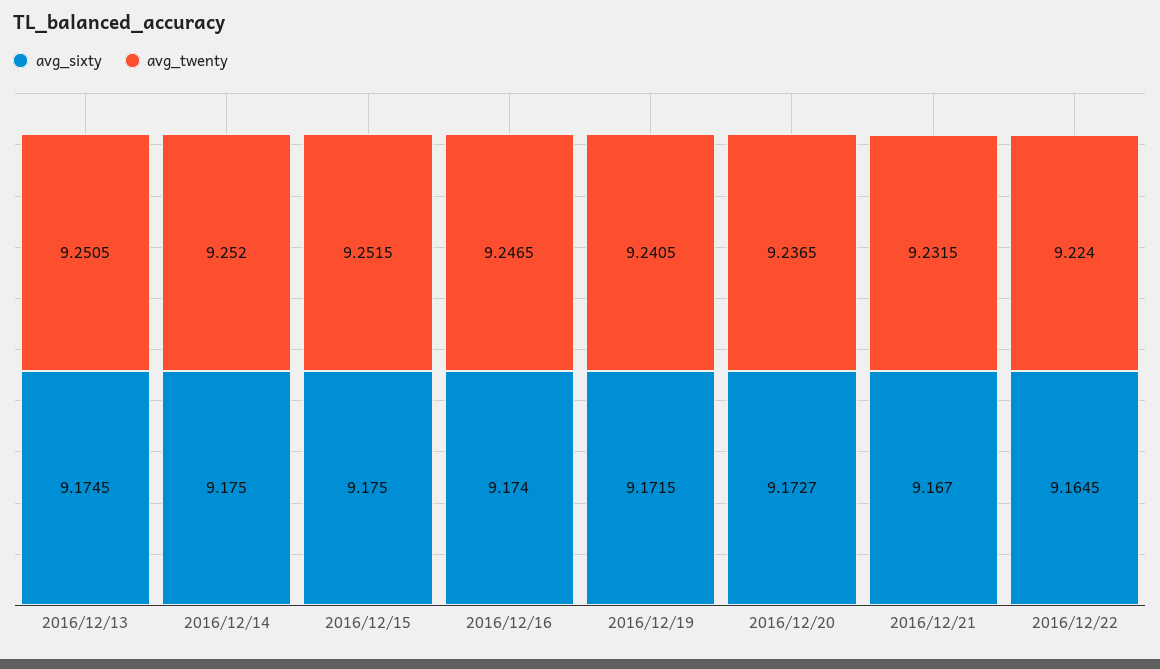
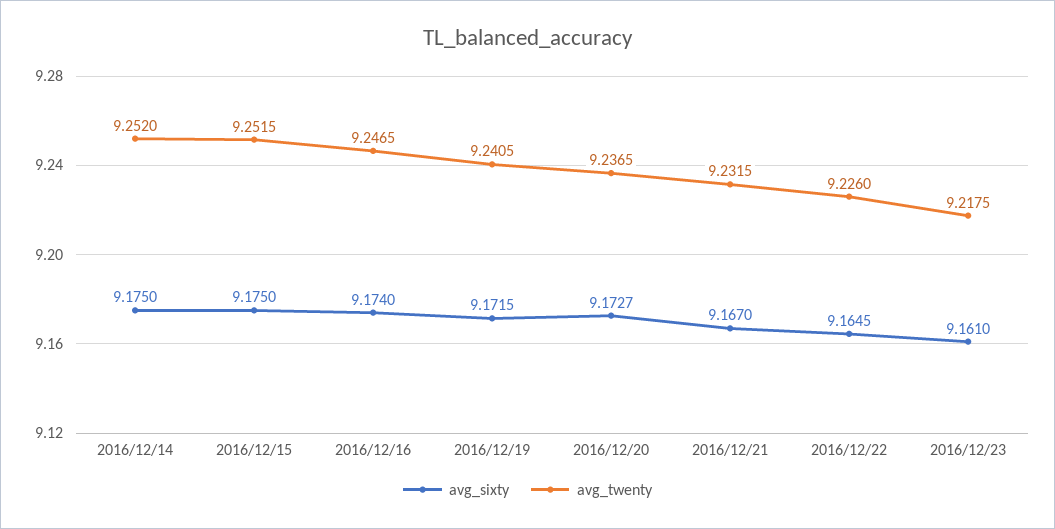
avg_sixty, 2016/12/13: 9.1745 -> none
avg_twenty, 2016/12/13: 9.2505 -> none
avg_twenty, 2016/12/22: 9.224 -> 9.226
avg_sixty, 2016/12/23: none -> 9.161
avg_twenty, 2016/12/23: none -> 9.2175

